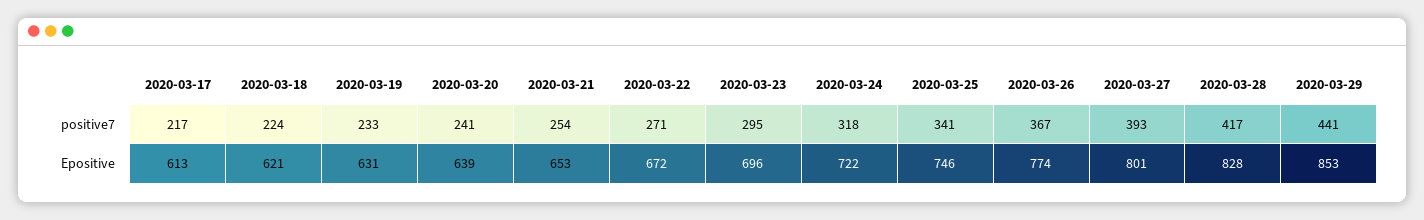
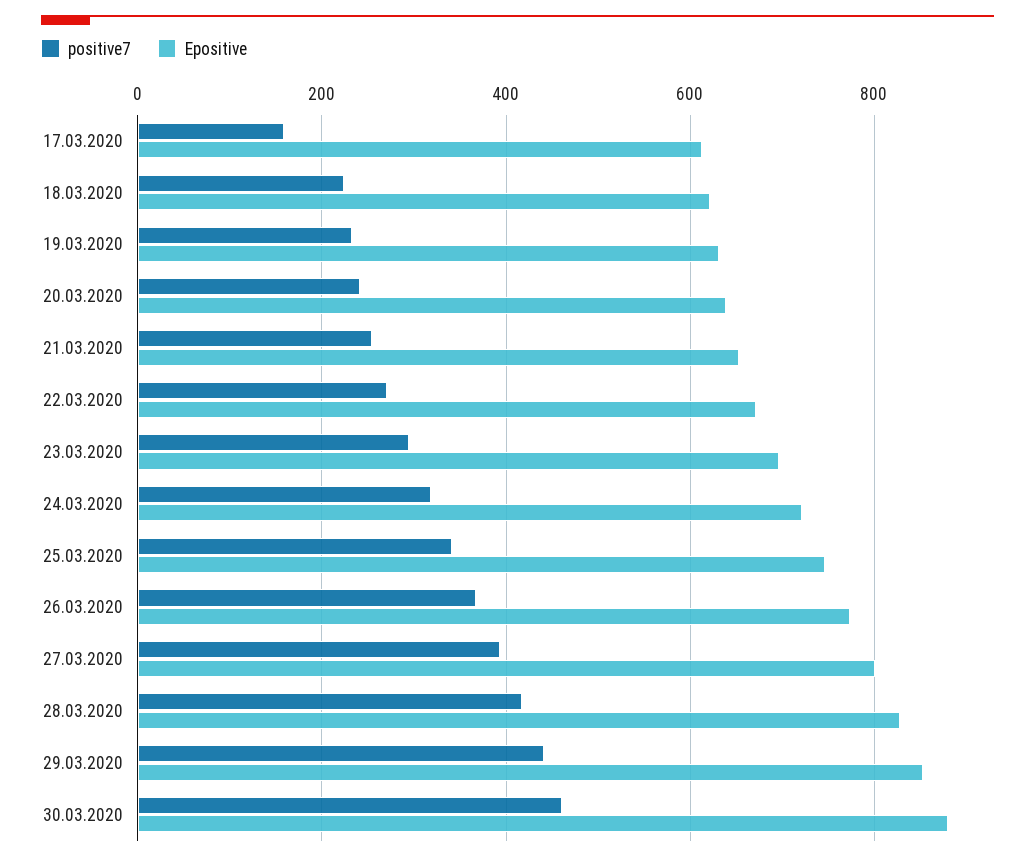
positive7, 2020-03-17: 217 -> 160
positive7, 30.03.2020: none -> 460
Epositive, 30.03.2020: none -> 880

